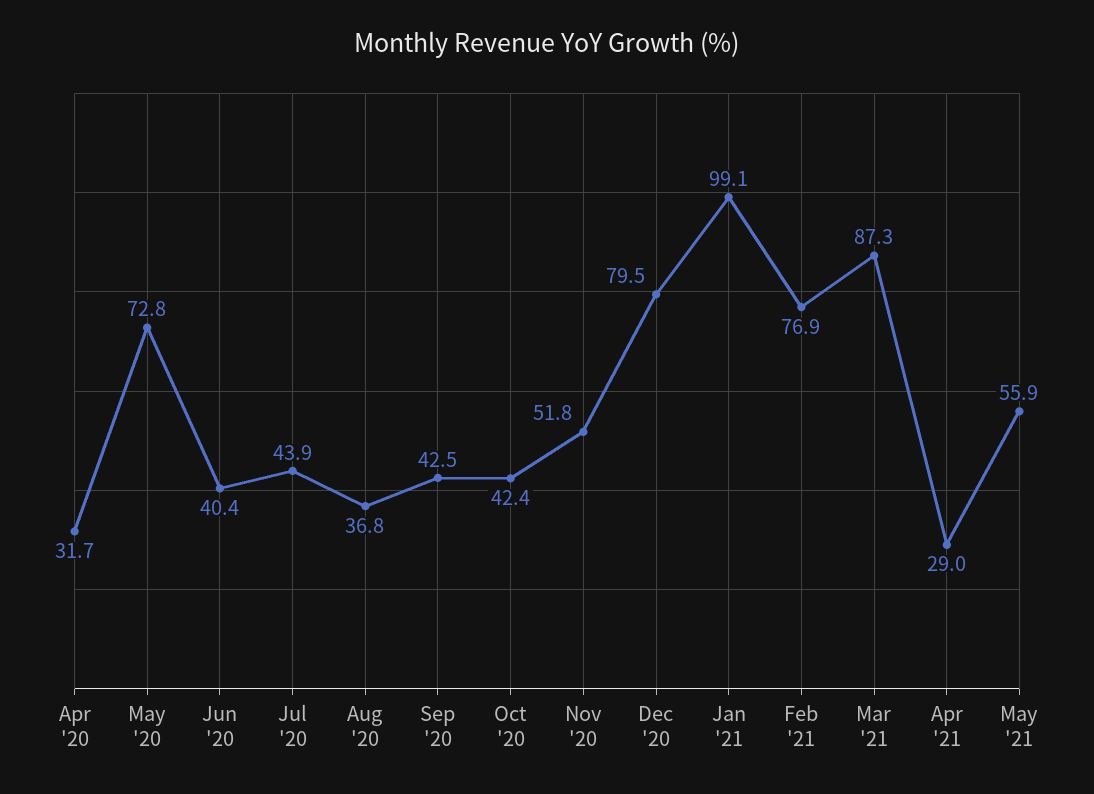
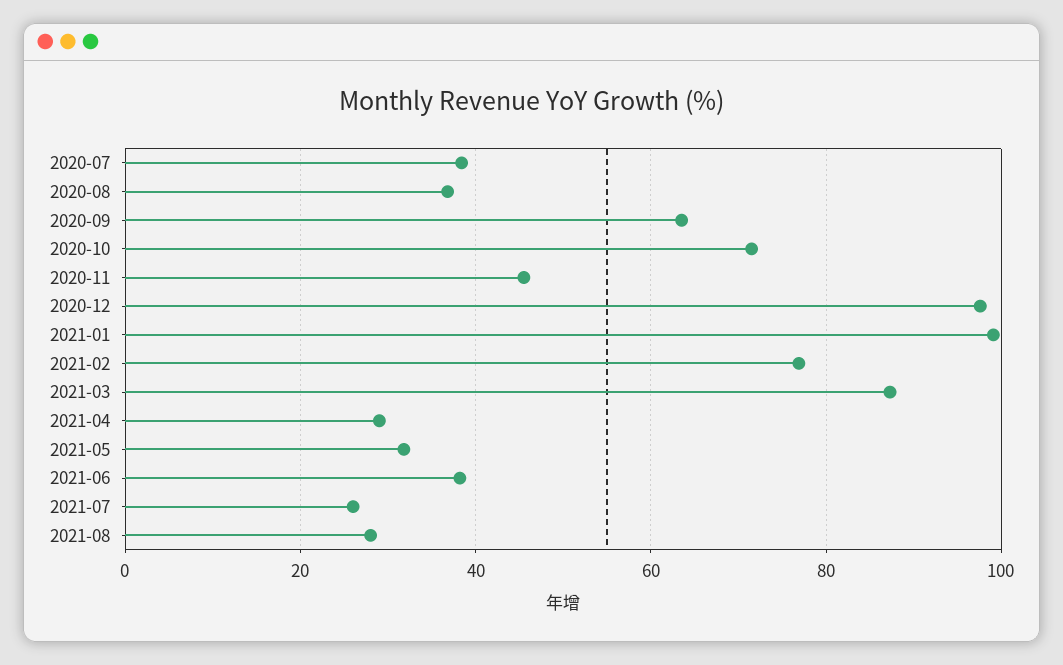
Apr '20: 31.7 -> none
May '20: 72.8 -> none
Jun '20: 40.4 -> none
Jul '20: 43.9 -> 38
Sep '20: 42.5 -> 64
Oct '20: 42.4 -> 72
Nov '20: 51.8 -> 46
Dec '20: 79.5 -> 98
May '21: 55.9 -> 32
2021-06: none -> 38
2021-07: none -> 26
2021-08: none -> 28

